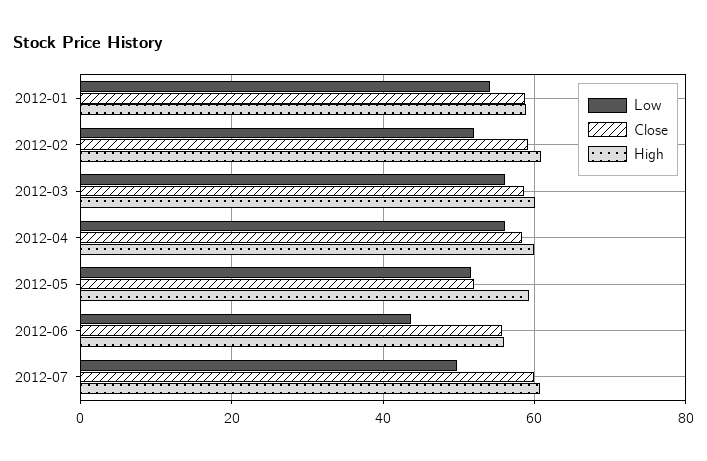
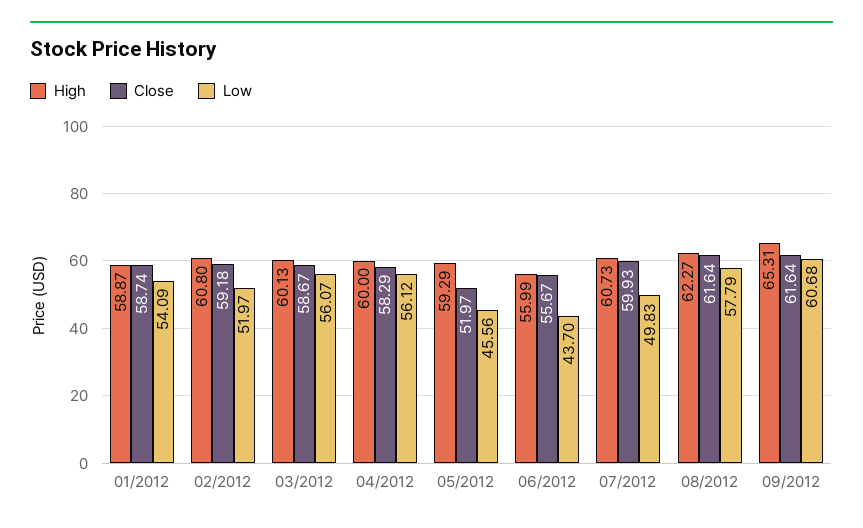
Low, 2012-05: 52 -> 45.56
High, 08/2012: none -> 62.27
Close, 08/2012: none -> 61.64
Low, 08/2012: none -> 57.79
High, 09/2012: none -> 65.31
Close, 09/2012: none -> 61.64
Low, 09/2012: none -> 60.68

